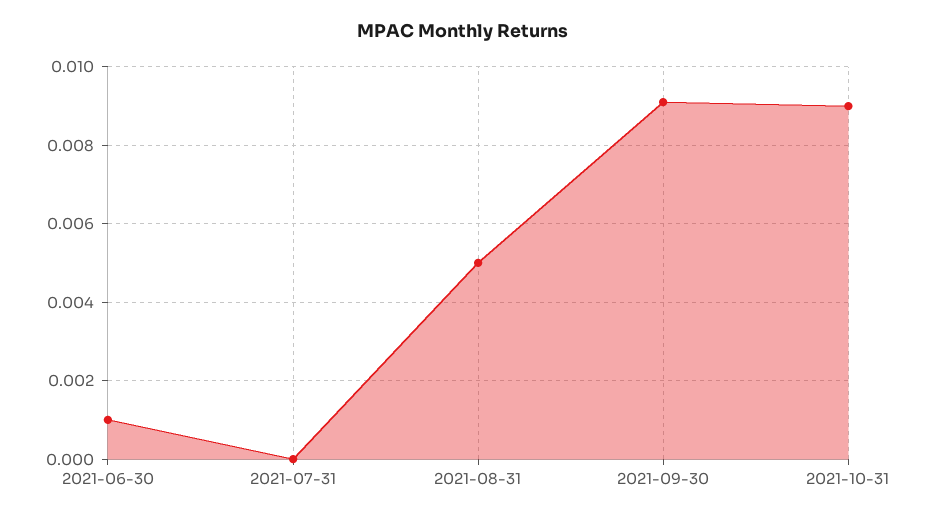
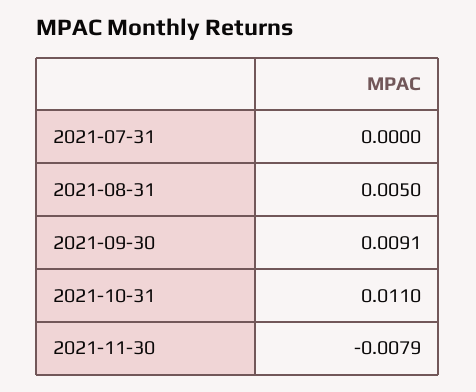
2021-06-30: 0.001 -> none
2021-10-31: 0.009 -> 0.011
2021-11-30: none -> -0.0079

